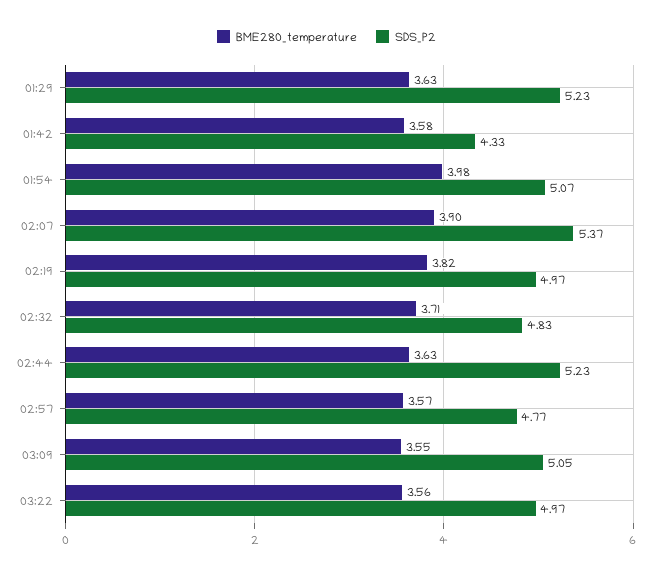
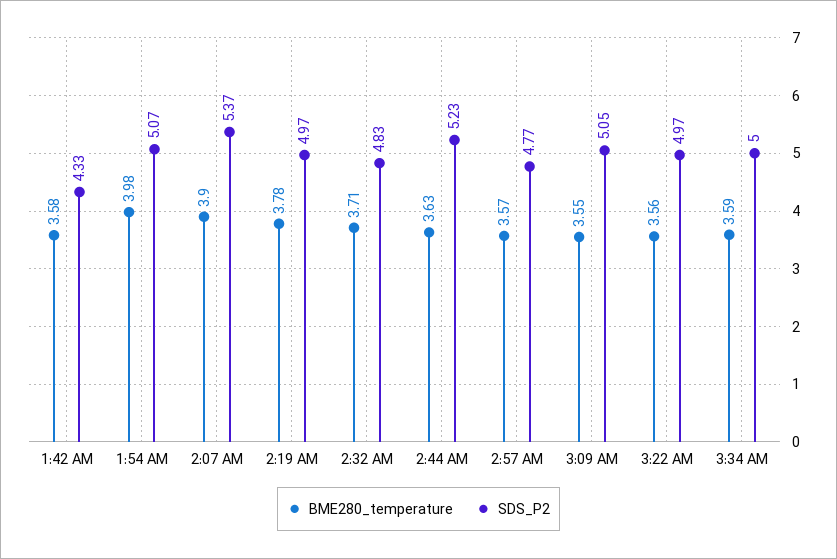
BME280_temperature, 01:29: 3.63 -> none
SDS_P2, 01:29: 5.23 -> none
BME280_temperature, 02:19: 3.82 -> 3.78
BME280_temperature, 3:34 AM: none -> 3.59
SDS_P2, 3:34 AM: none -> 5

